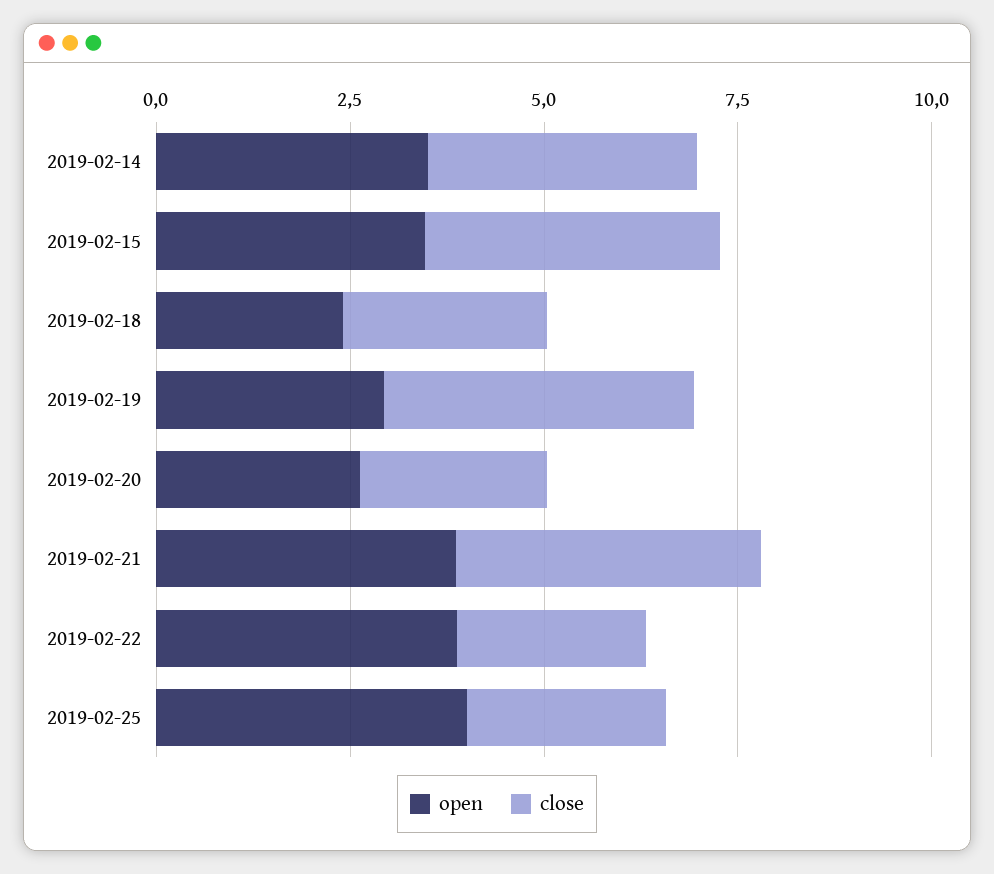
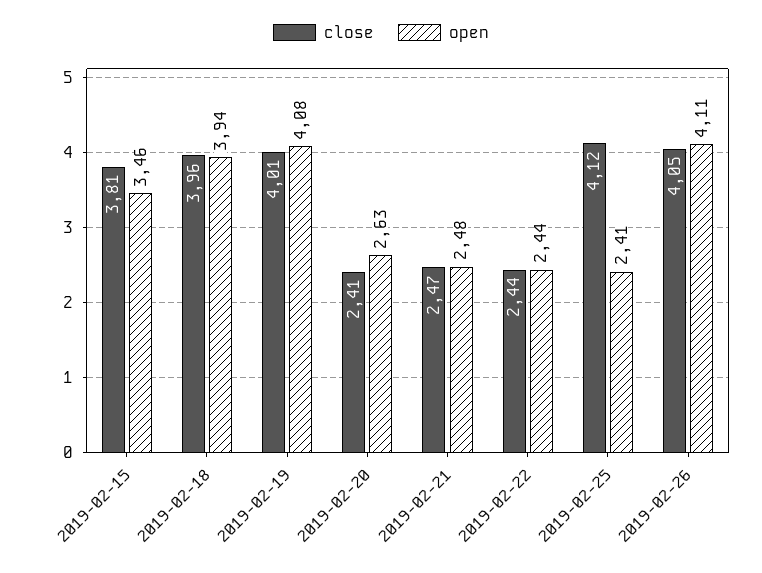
open, 2019-02-14: 3.5 -> none
close, 2019-02-14: 3.5 -> none
open, 2019-02-18: 2.5 -> 3.94
close, 2019-02-18: 2.5 -> 3.96
open, 2019-02-19: 3 -> 4.08
open, 2019-02-21: 4 -> 2.48
close, 2019-02-21: 4 -> 2.47
open, 2019-02-22: 4 -> 2.44
open, 2019-02-25: 4 -> 2.41
close, 2019-02-25: 2.5 -> 4.12
close, 2019-02-26: none -> 4.05
open, 2019-02-26: none -> 4.11

